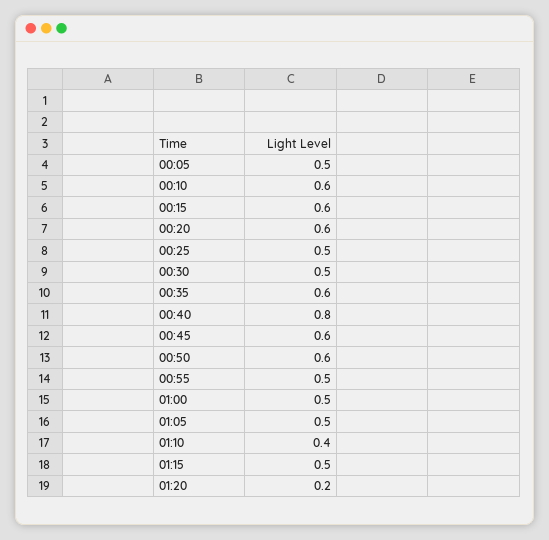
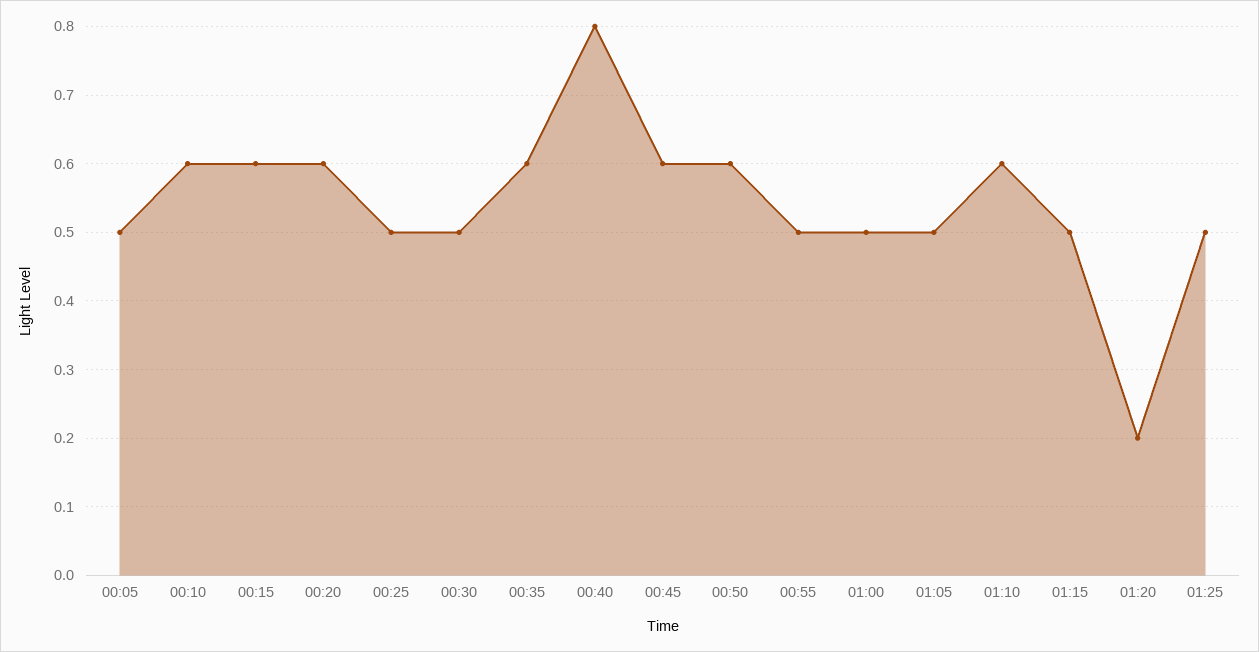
01:10: 0.4 -> 0.6
01:25: none -> 0.5

